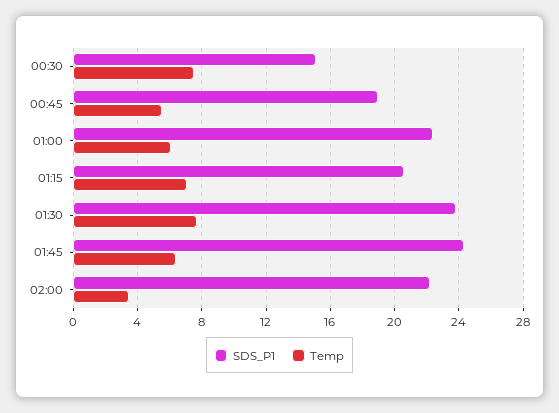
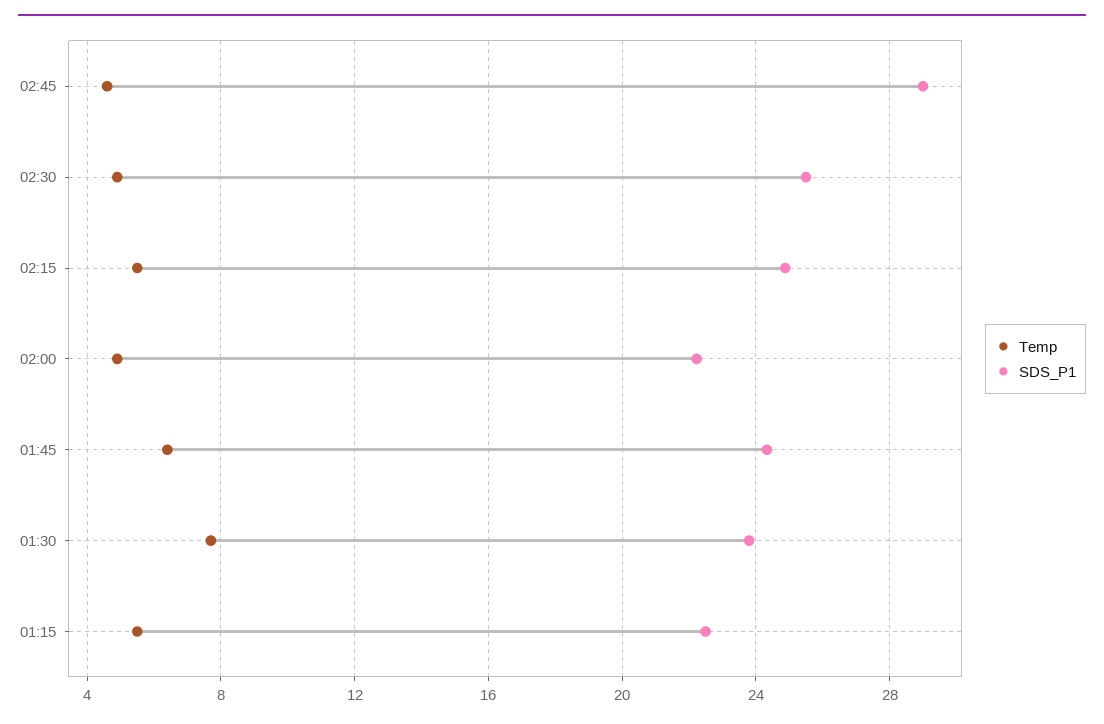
SDS_P1, 00:30: 15 -> none
Temp, 00:30: 7.5 -> none
SDS_P1, 00:45: 19 -> none
Temp, 00:45: 5.5 -> none
SDS_P1, 01:00: 22.5 -> none
Temp, 01:00: 6 -> none
SDS_P1, 01:15: 20.5 -> 22.5
Temp, 01:15: 7 -> 5.5
Temp, 02:00: 3.5 -> 5
Temp, 02:45: none -> 4.5
SDS_P1, 02:45: none -> 29
Temp, 02:30: none -> 5
SDS_P1, 02:30: none -> 25.5
Temp, 02:15: none -> 5.5
SDS_P1, 02:15: none -> 25

